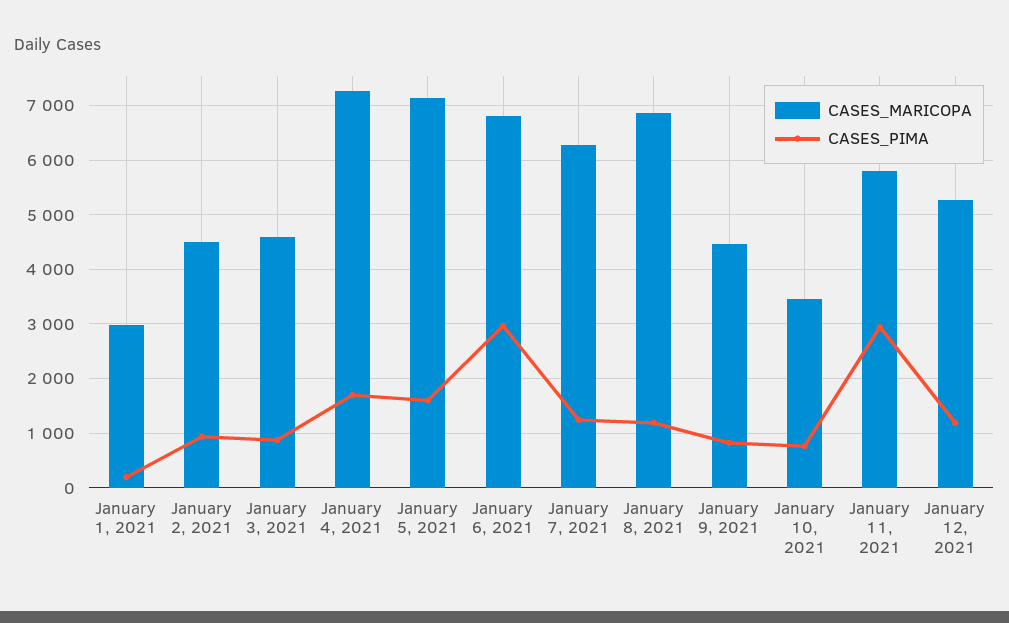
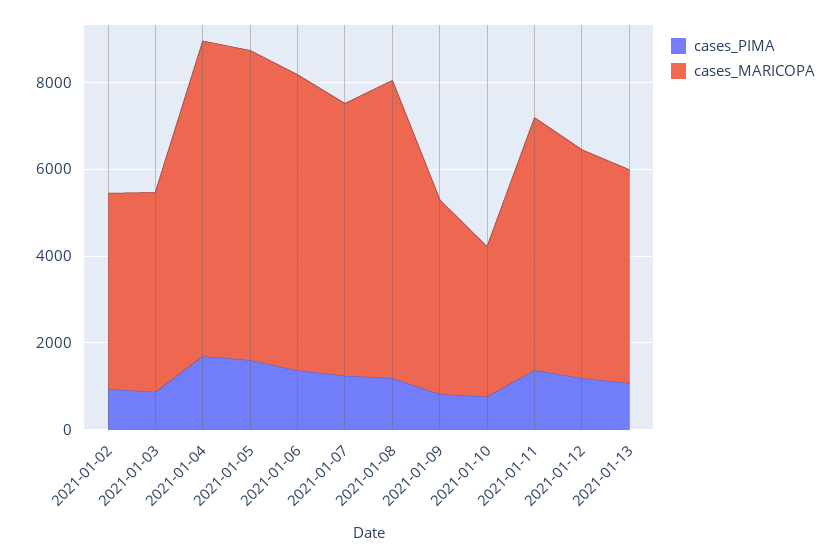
CASES_MARICOPA, January 1, 2021: 3000 -> none
CASES_PIMA, January 1, 2021: 200 -> none
CASES_PIMA, January 6, 2021: 3000 -> 1500
CASES_PIMA, January 11, 2021: 3000 -> 1500
CASES_PIMA, 2021-01-13: none -> 1000
CASES_MARICOPA, 2021-01-13: none -> 5000

